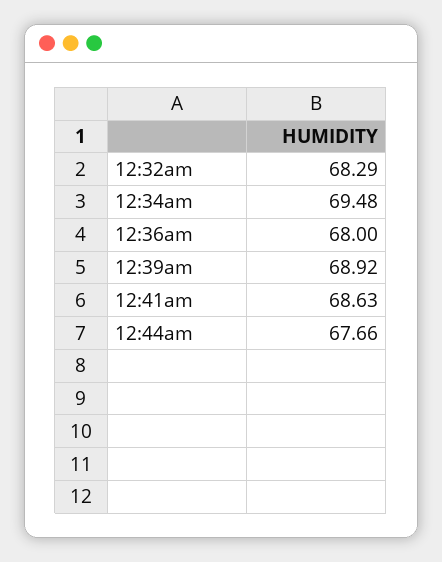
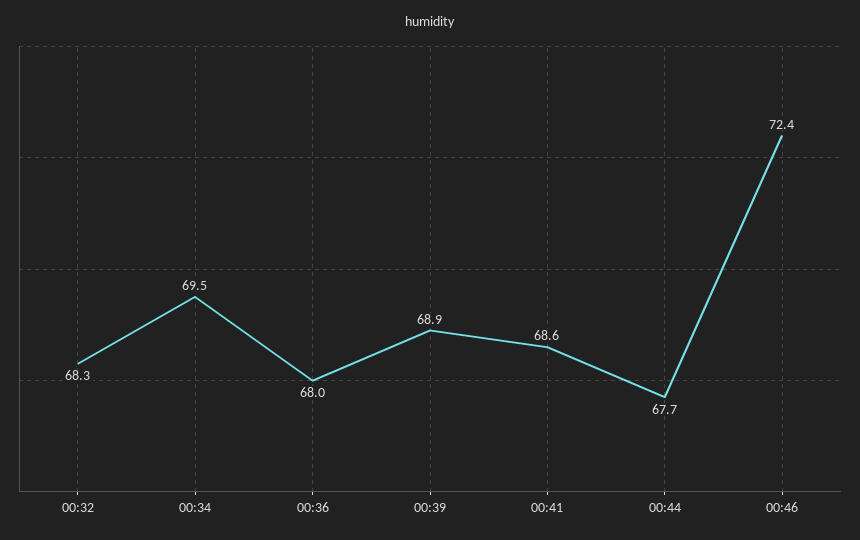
00:46: none -> 72.4

